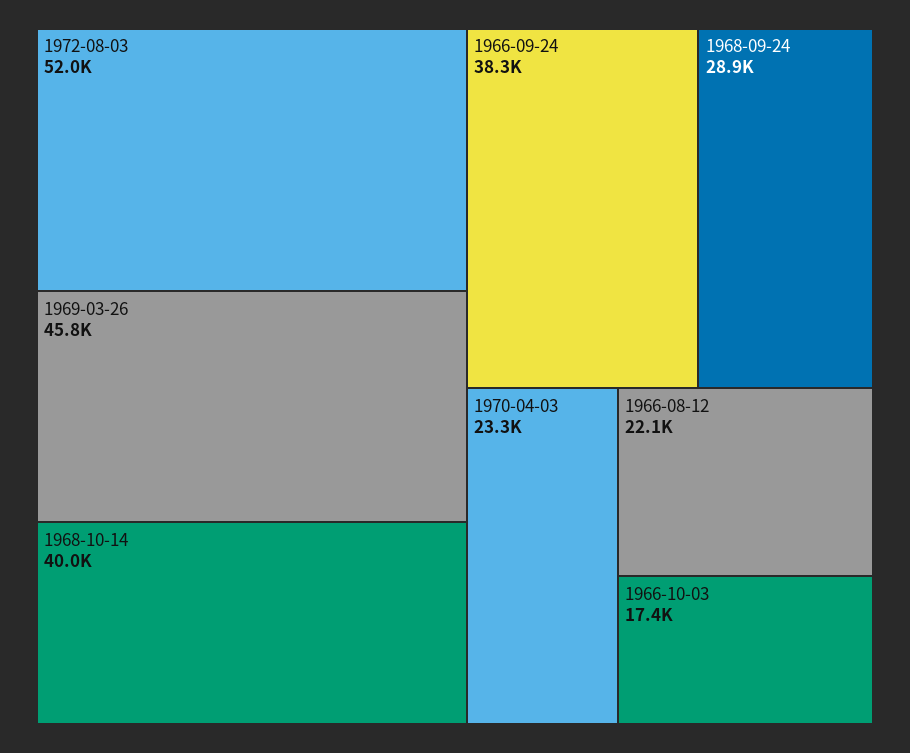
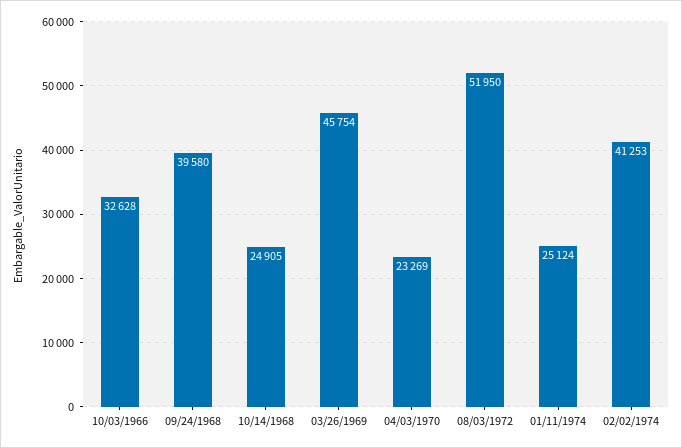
1968-10-14: 40000 -> 24905
1966-09-24: 38300 -> none
1968-09-24: 28900 -> 39580
1966-08-12: 22100 -> none
1966-10-03: 17400 -> 32628
01/11/1974: none -> 25124
02/02/1974: none -> 41253

